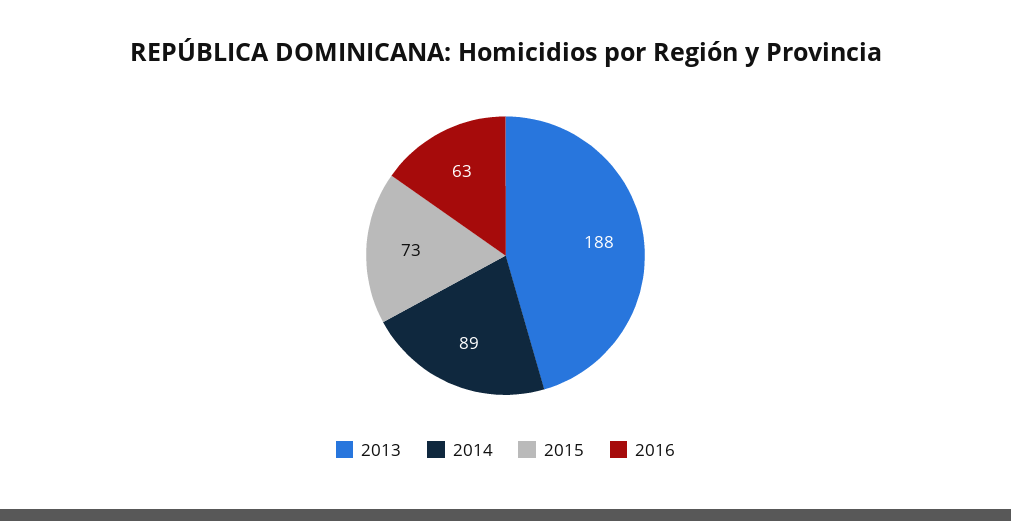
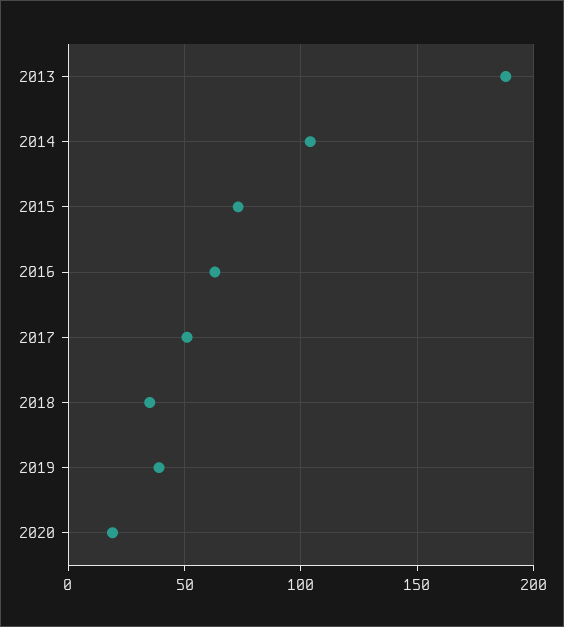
2014: 89 -> 105
2017: none -> 50
2018: none -> 35
2019: none -> 40
2020: none -> 20

